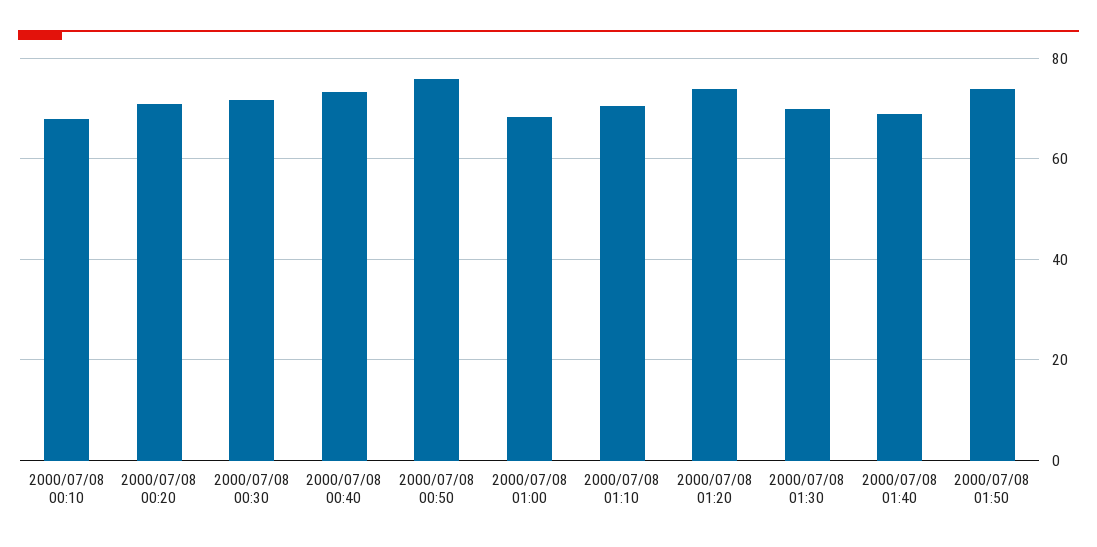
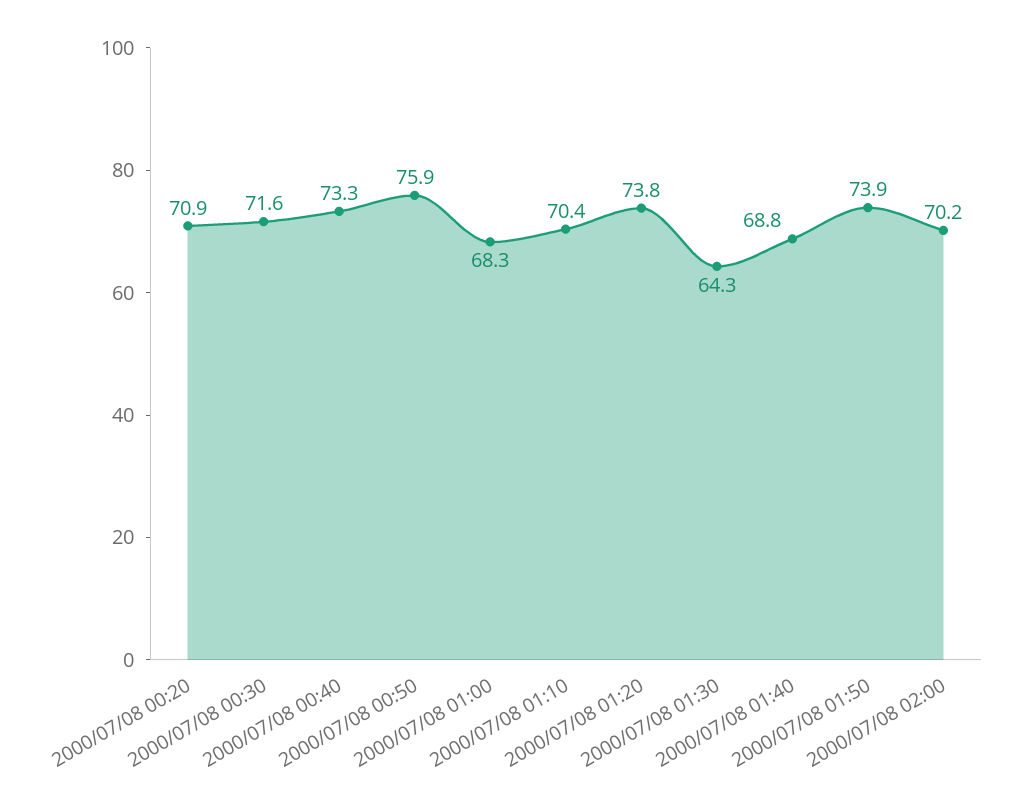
2000/07/08 00:10: 68 -> none
2000/07/08 01:30: 70 -> 64.3
2000/07/08 02:00: none -> 70.2

